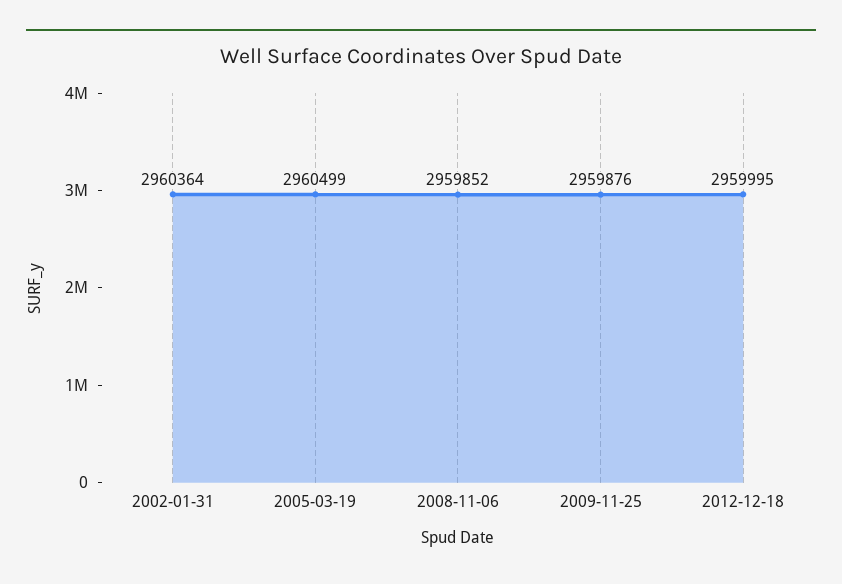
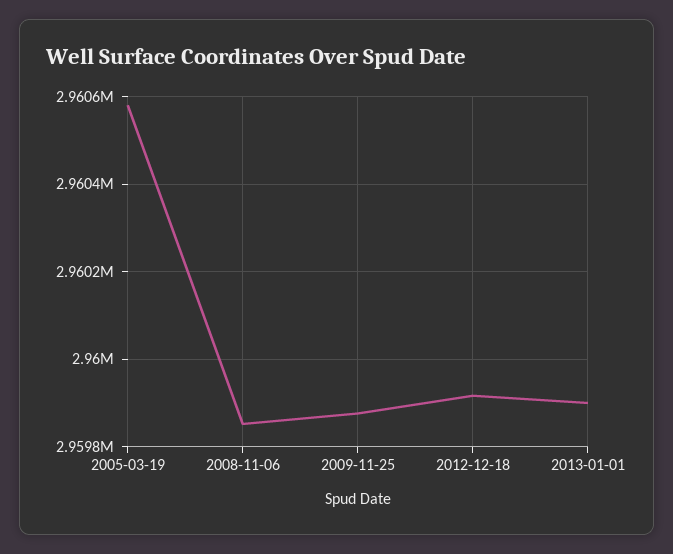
2002-01-31: 2960364 -> none
2005-03-19: 2960499 -> 2960580
2012-12-18: 2959995 -> 2959920
2013-01-01: none -> 2959900

